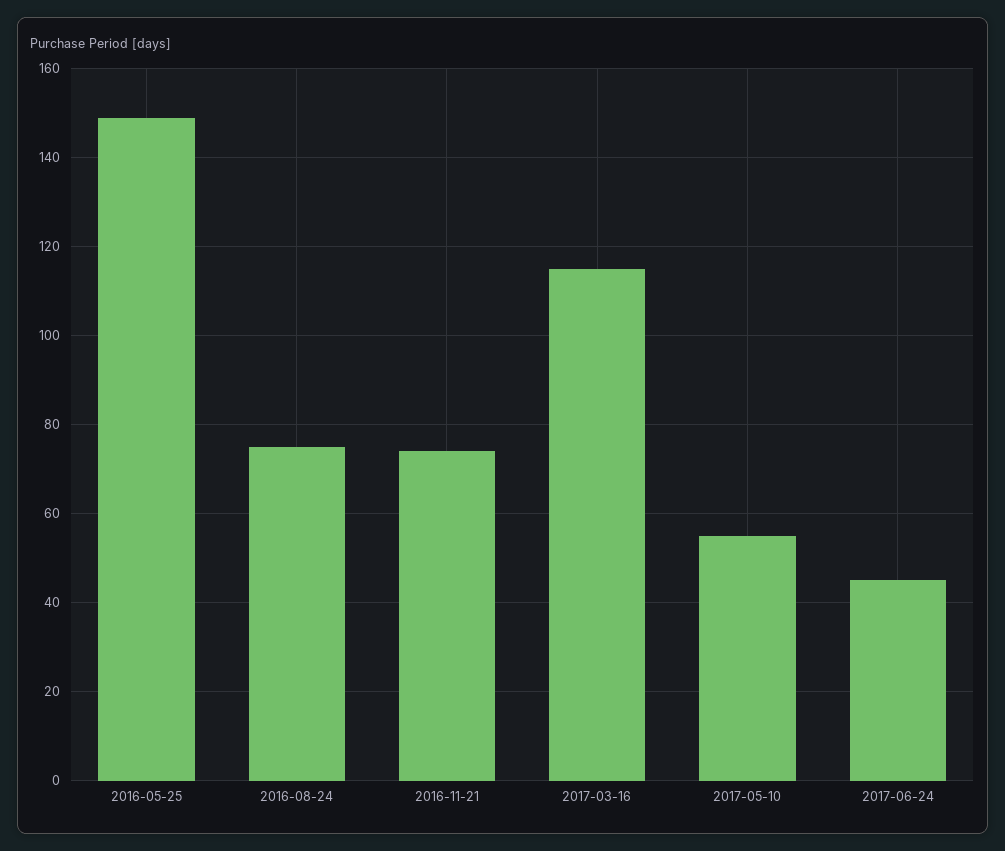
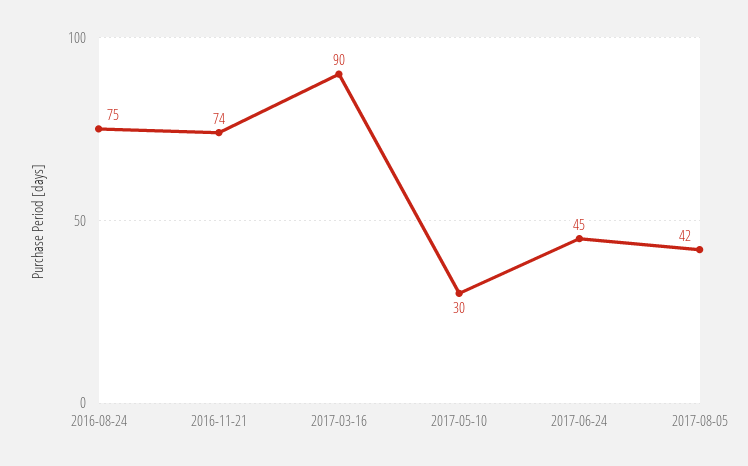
2016-05-25: 150 -> none
2017-03-16: 115 -> 90
2017-05-10: 55 -> 30
2017-08-05: none -> 42

